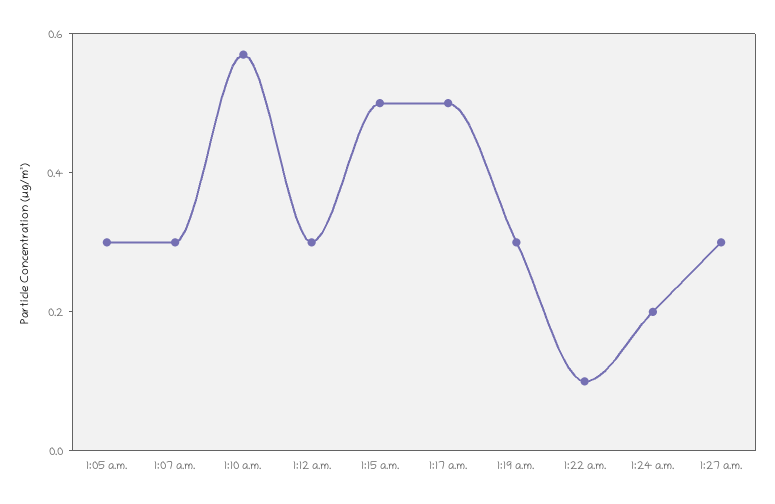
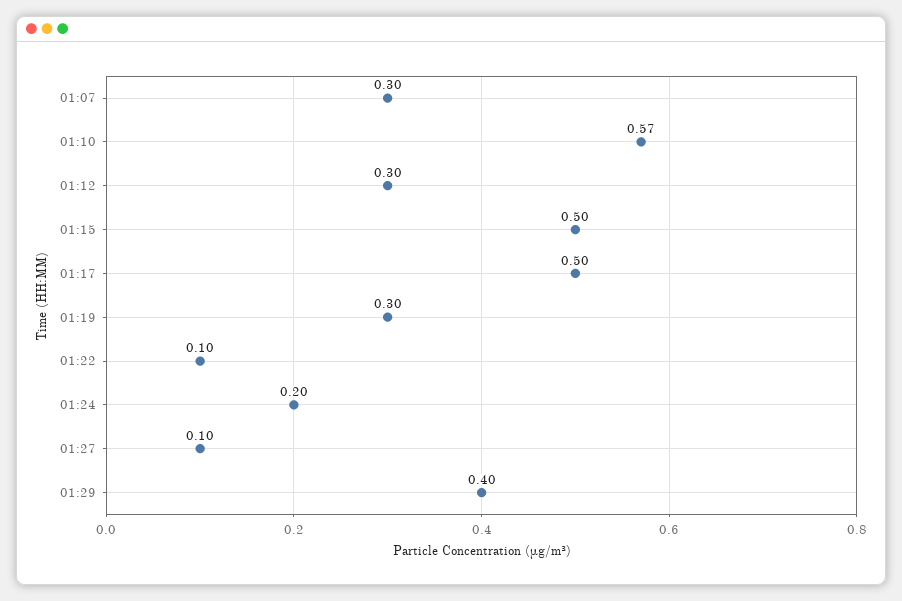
1:05 a.m.: 0.3 -> none
1:27 a.m.: 0.3 -> 0.1
01:29: none -> 0.4

